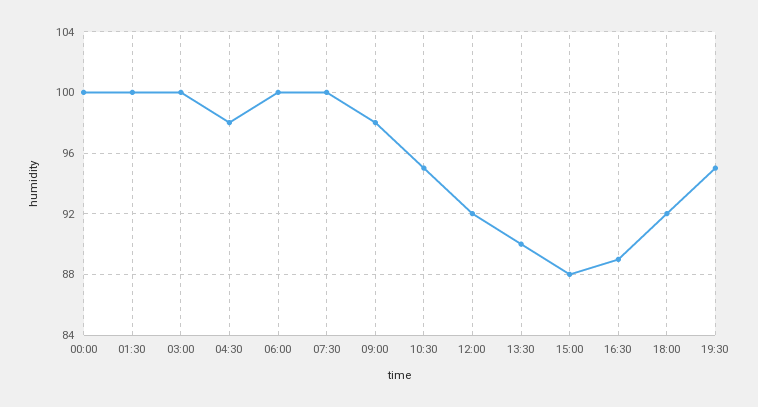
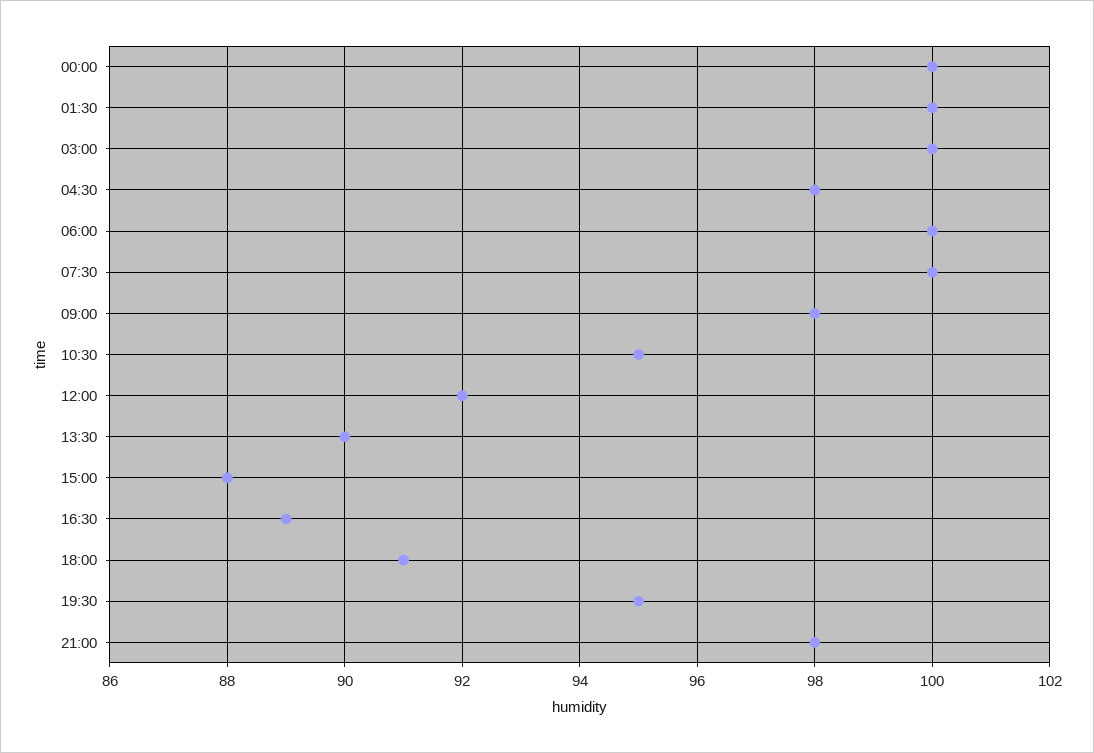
18:00: 92 -> 91
21:00: none -> 98

